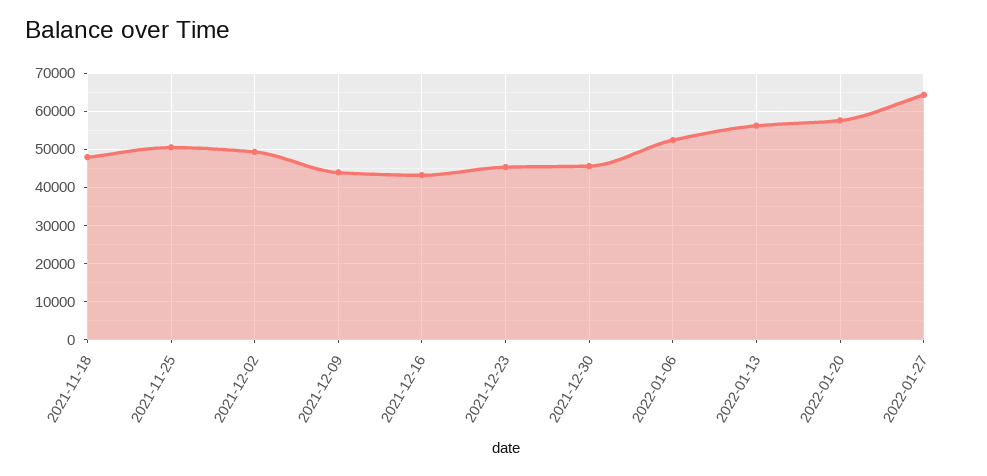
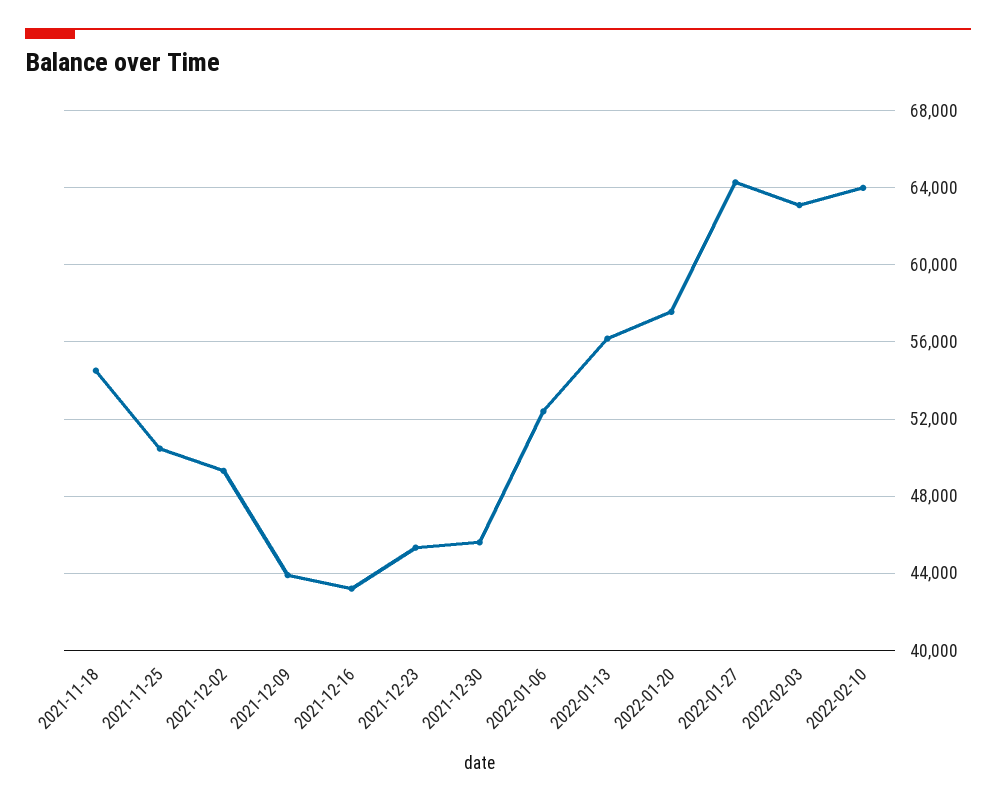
2021-11-18: 48000 -> 54500
2022-02-03: none -> 63000
2022-02-10: none -> 64000

